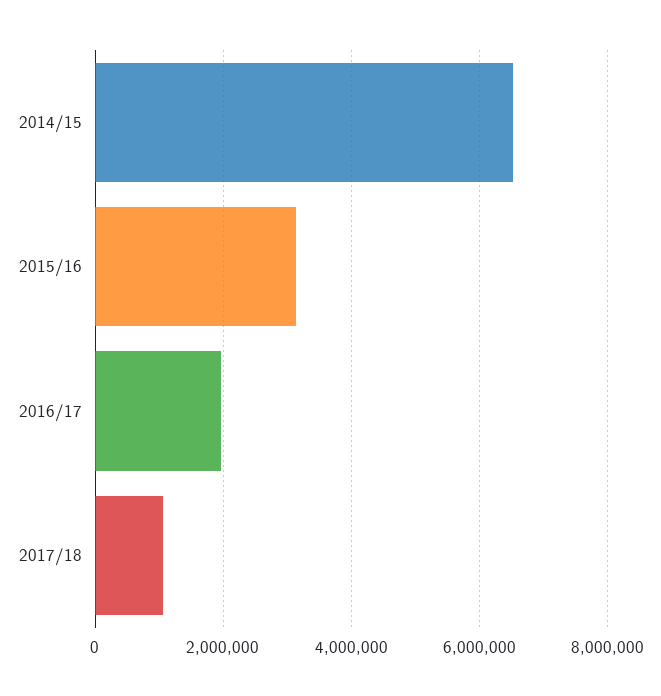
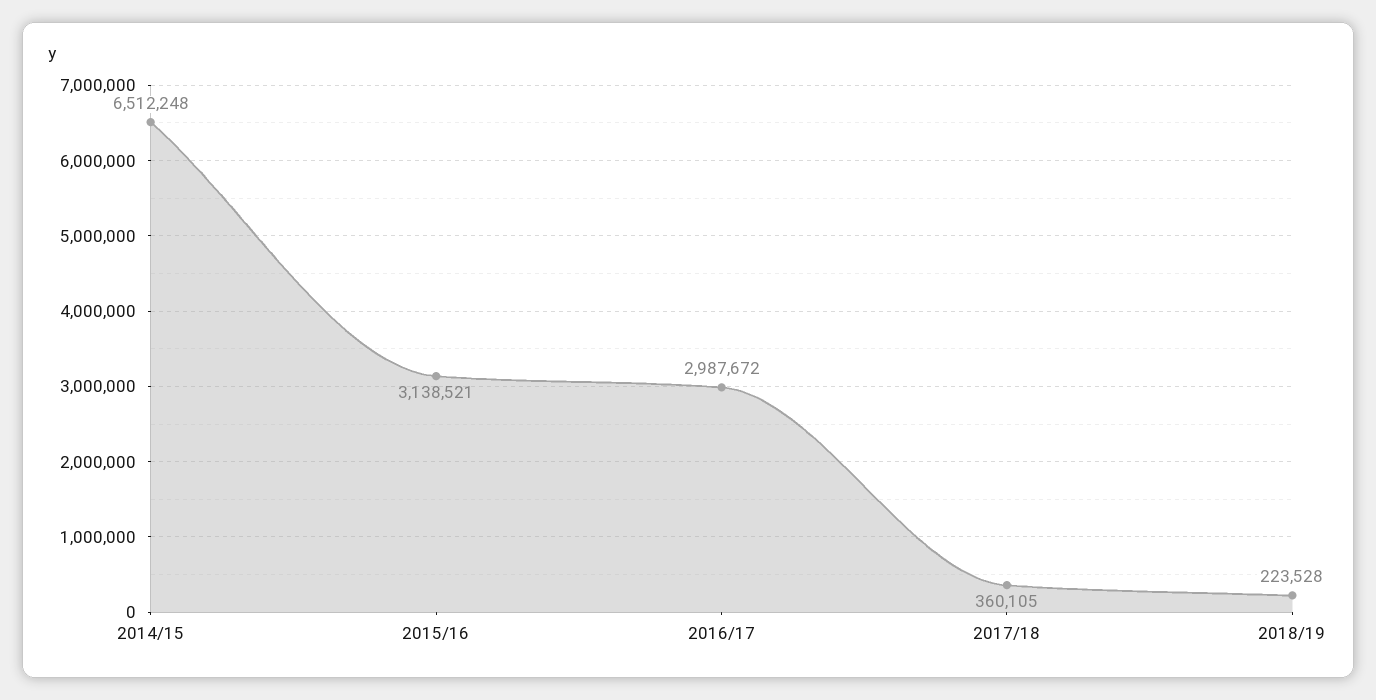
2016/17: 2000000 -> 2987672
2017/18: 1000000 -> 360105
2018/19: none -> 223528

